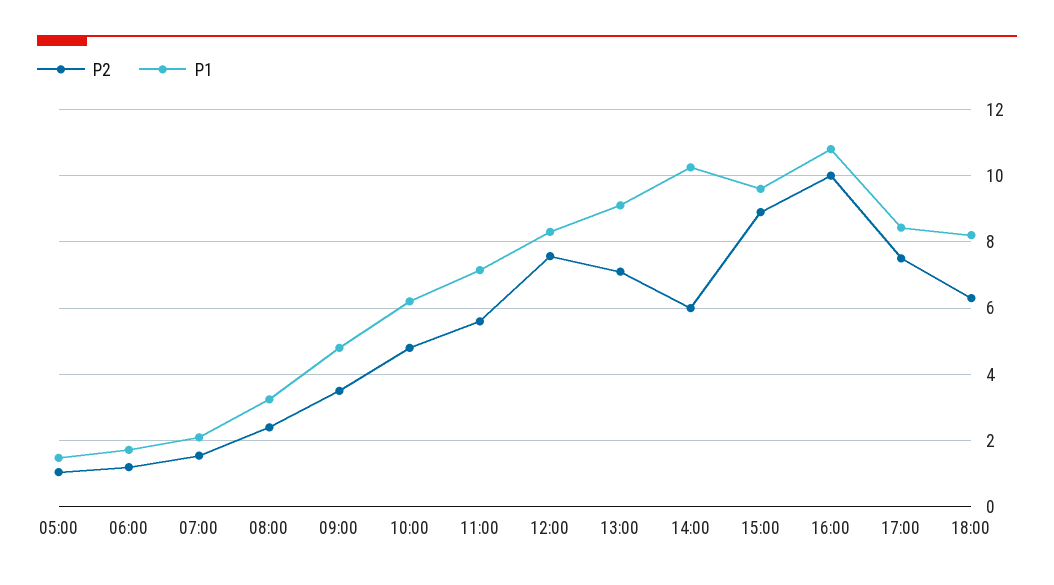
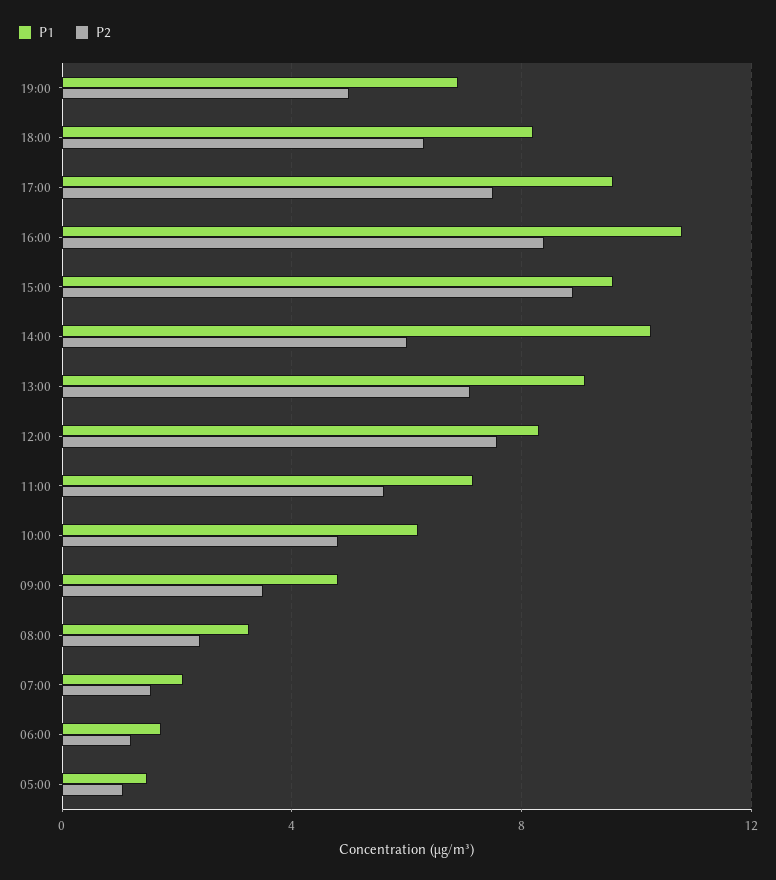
P2, 16:00: 10 -> 8.5
P1, 17:00: 8.4 -> 9.5
P1, 19:00: none -> 7
P2, 19:00: none -> 5

